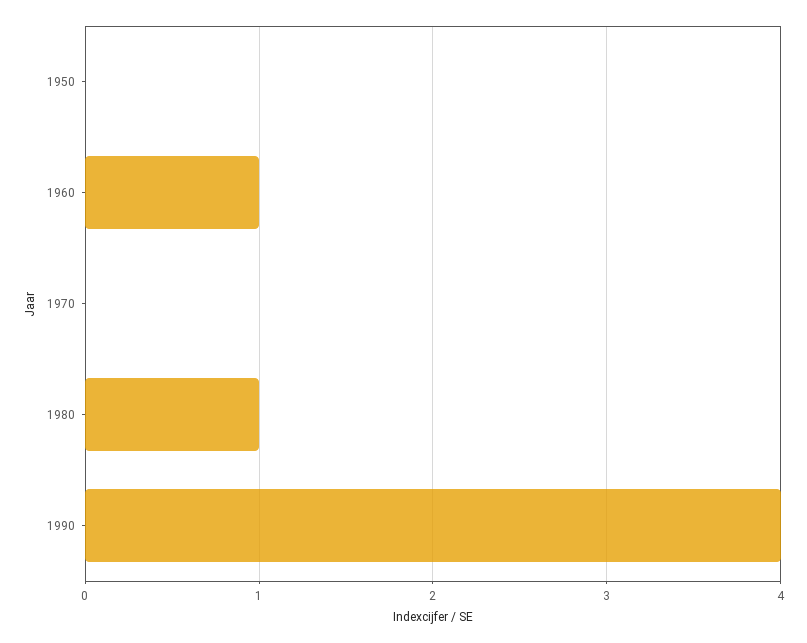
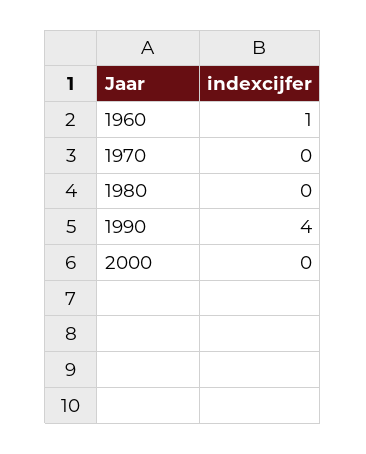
1950: 0 -> none
1980: 1 -> 0
2000: none -> 0

